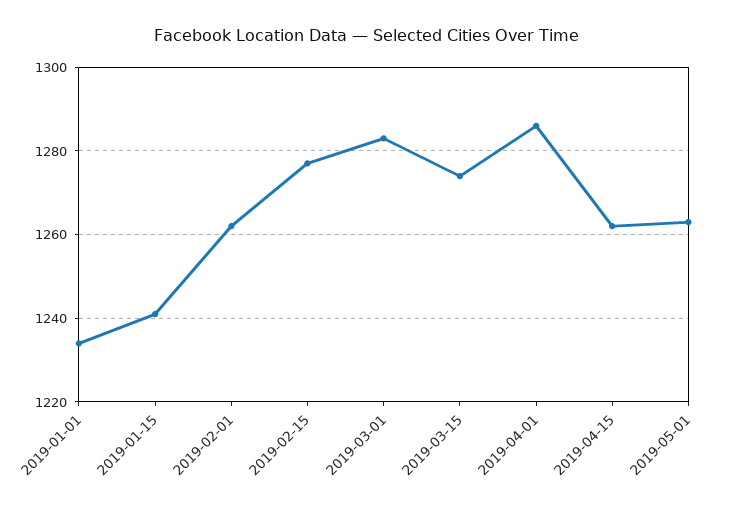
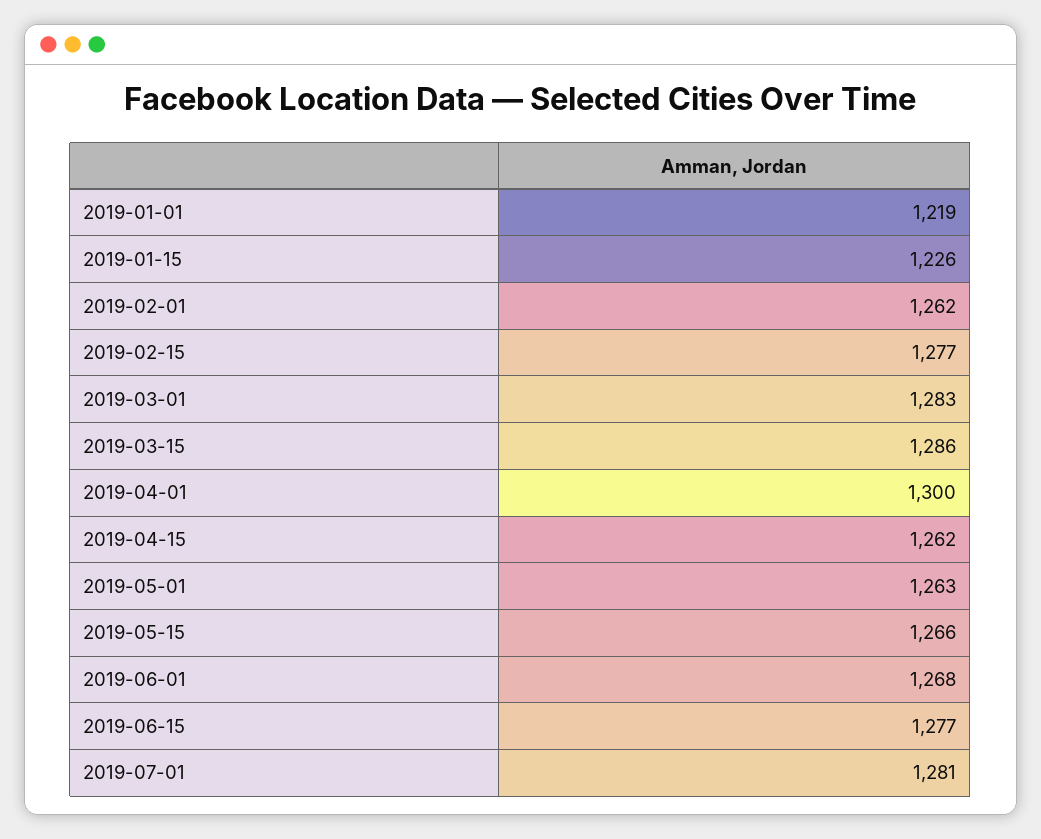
2019-01-01: 1235 -> 1219
2019-01-15: 1240 -> 1226
2019-03-15: 1275 -> 1286
2019-04-01: 1285 -> 1300
2019-05-15: none -> 1266
2019-06-01: none -> 1268
2019-06-15: none -> 1277
2019-07-01: none -> 1281

